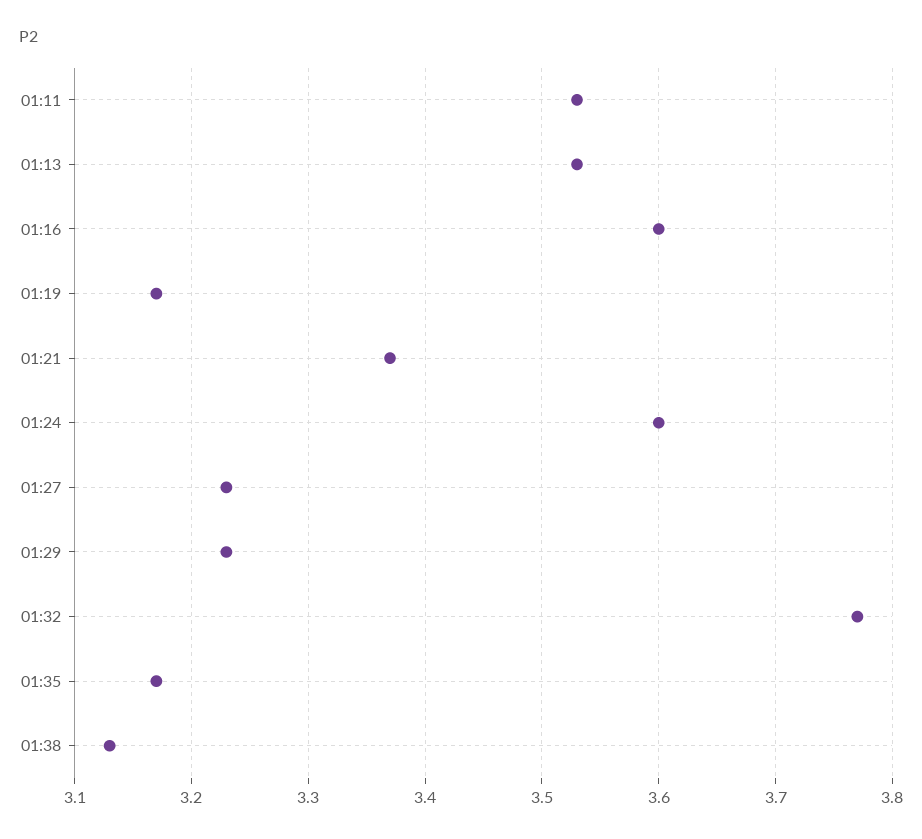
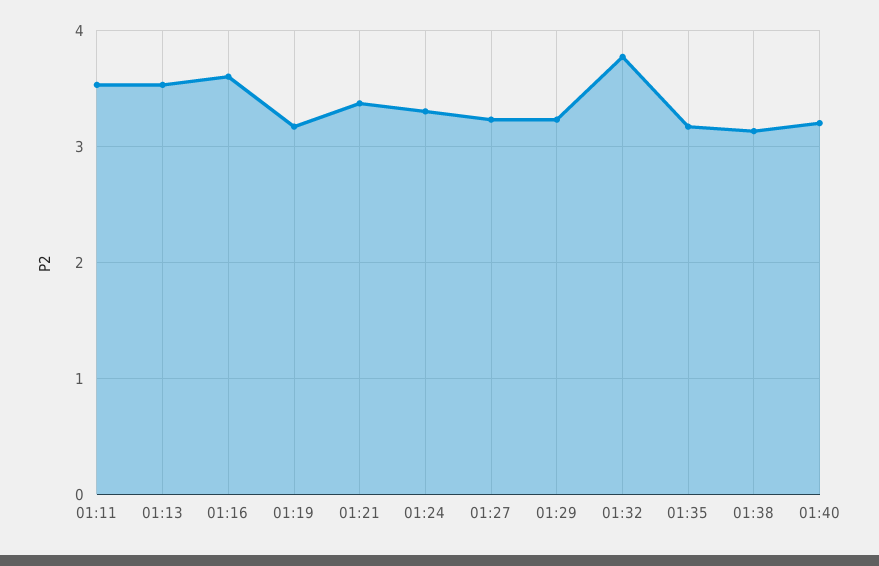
01:24: 3.6 -> 3.3
01:40: none -> 3.2

